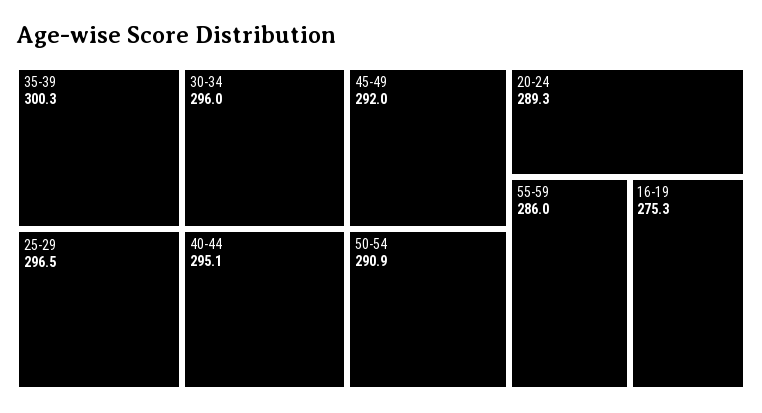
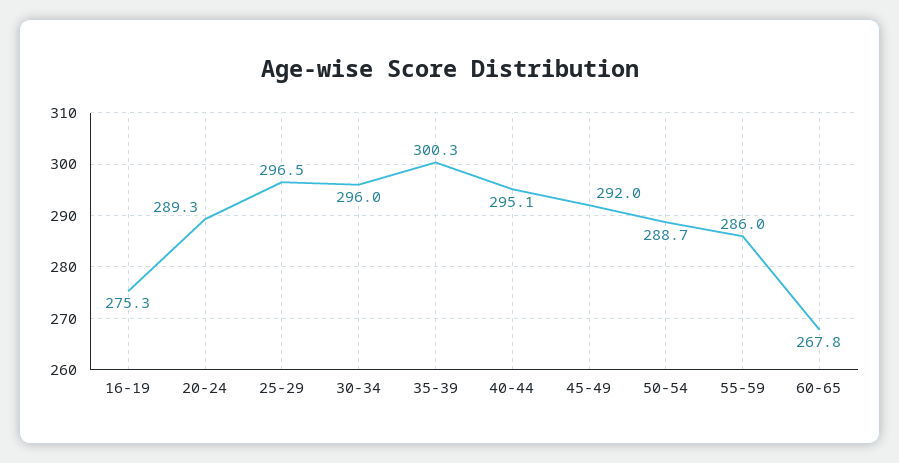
50-54: 290.9 -> 288.7
60-65: none -> 267.8

